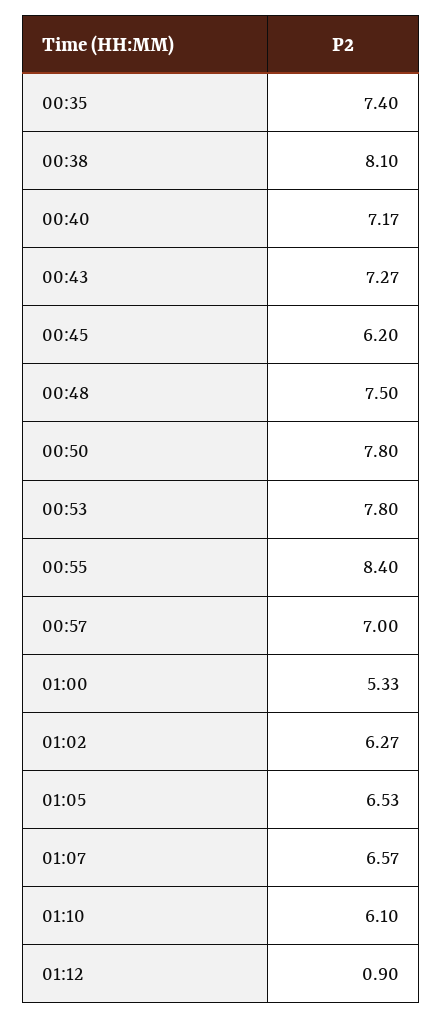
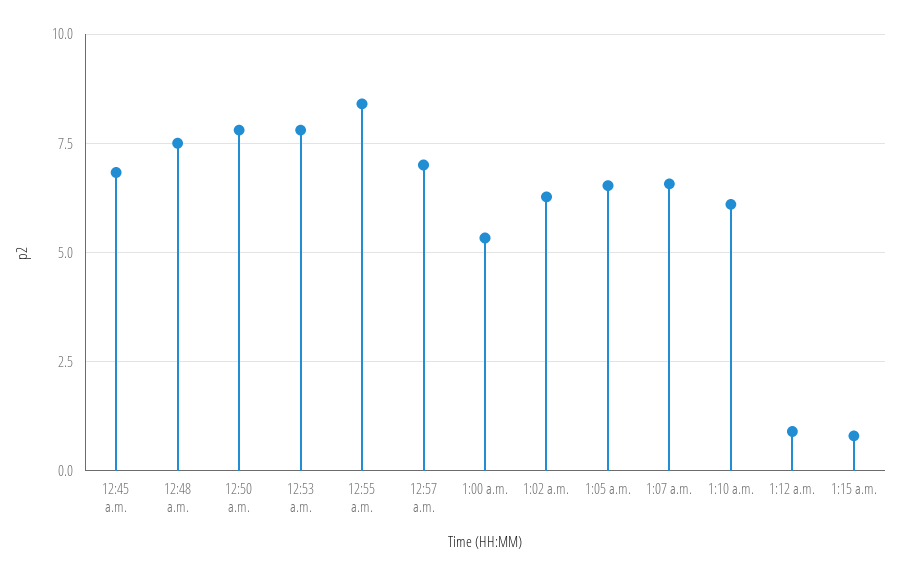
00:35: 7.4 -> none
00:38: 8.1 -> none
00:40: 7.17 -> none
00:43: 7.27 -> none
00:45: 6.2 -> 6.75
1:15 a.m.: none -> 0.75

